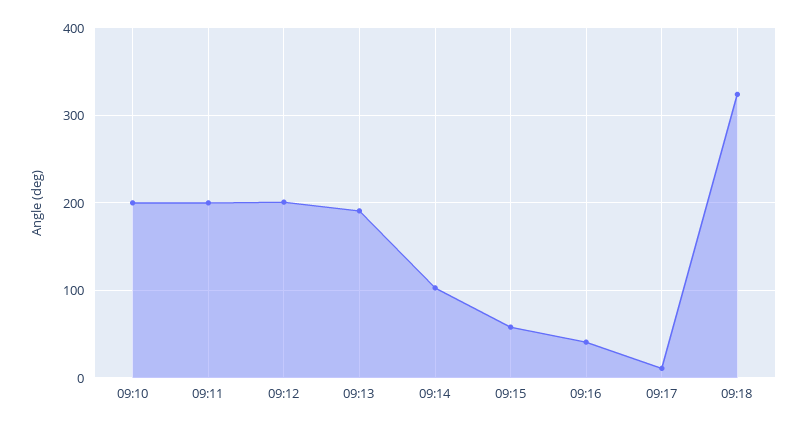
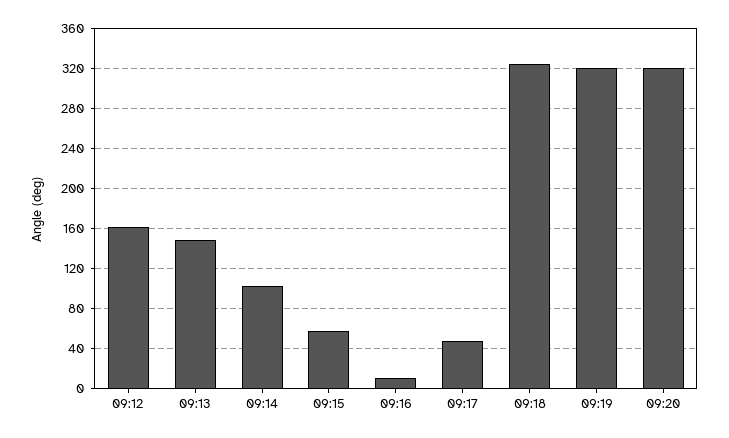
09:10: 200 -> none
09:11: 200 -> none
09:12: 200 -> 160
09:13: 190 -> 150
09:16: 40 -> 10
09:17: 10 -> 50
09:19: none -> 320
09:20: none -> 320

